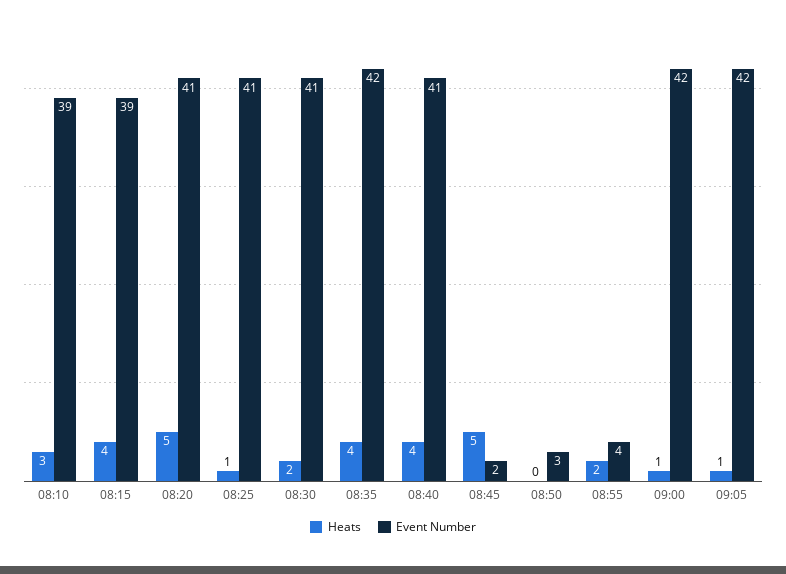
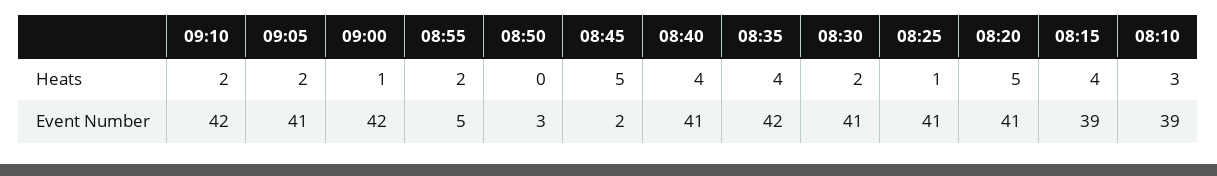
Event Number, 08:55: 4 -> 5
Heats, 09:05: 1 -> 2
Event Number, 09:05: 42 -> 41
Heats, 09:10: none -> 2
Event Number, 09:10: none -> 42

